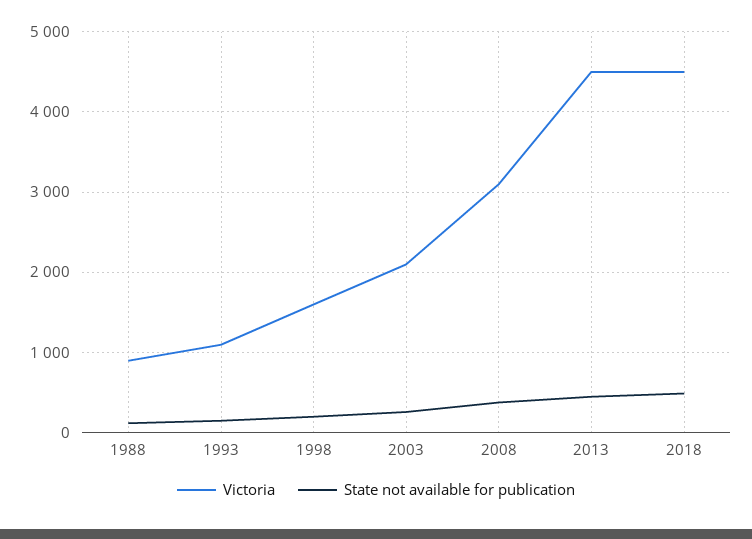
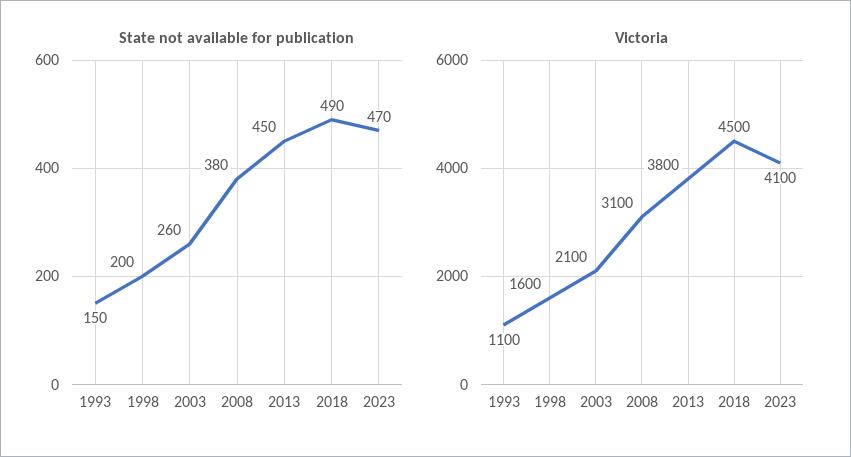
Victoria, 1988: 900 -> none
State not available for publication, 1988: 100 -> none
Victoria, 2013: 4500 -> 3800
State not available for publication, 2023: none -> 470
Victoria, 2023: none -> 4100

